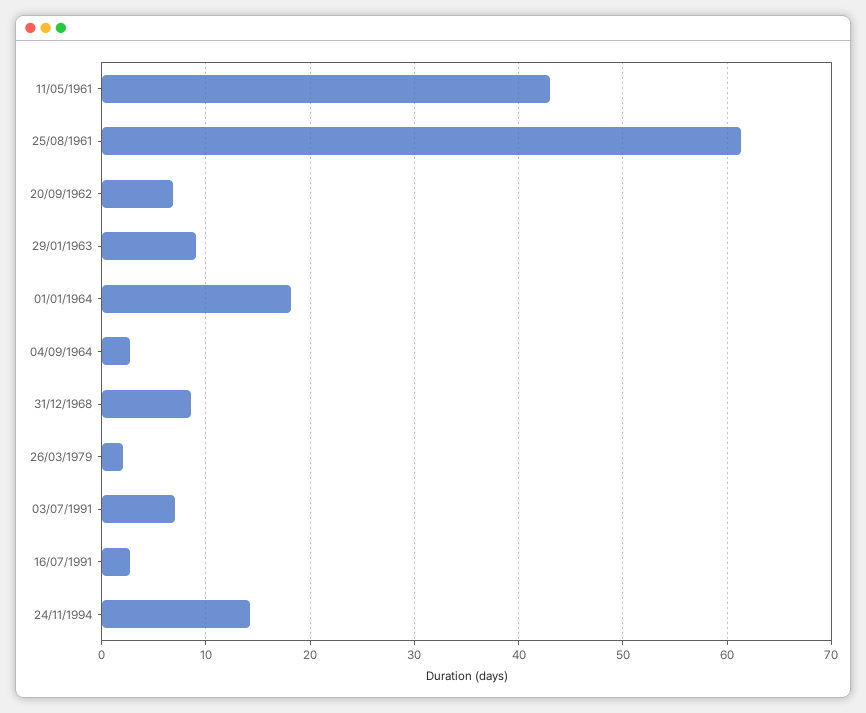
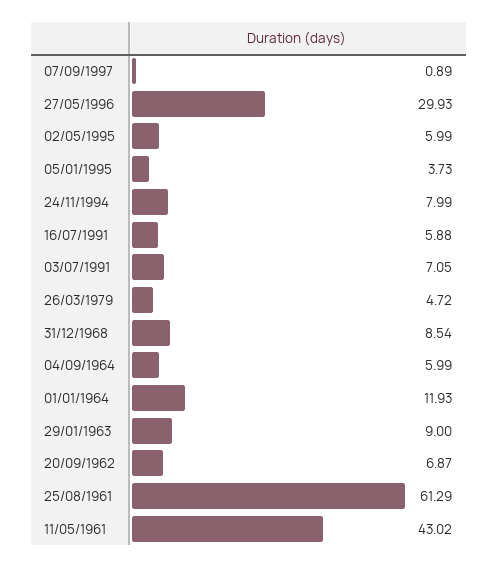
01/01/1964: 18 -> 11.93
04/09/1964: 3 -> 5.99
26/03/1979: 2 -> 4.72
16/07/1991: 3 -> 5.88
24/11/1994: 14 -> 7.99
07/09/1997: none -> 0.89
27/05/1996: none -> 29.93
02/05/1995: none -> 5.99
05/01/1995: none -> 3.73

